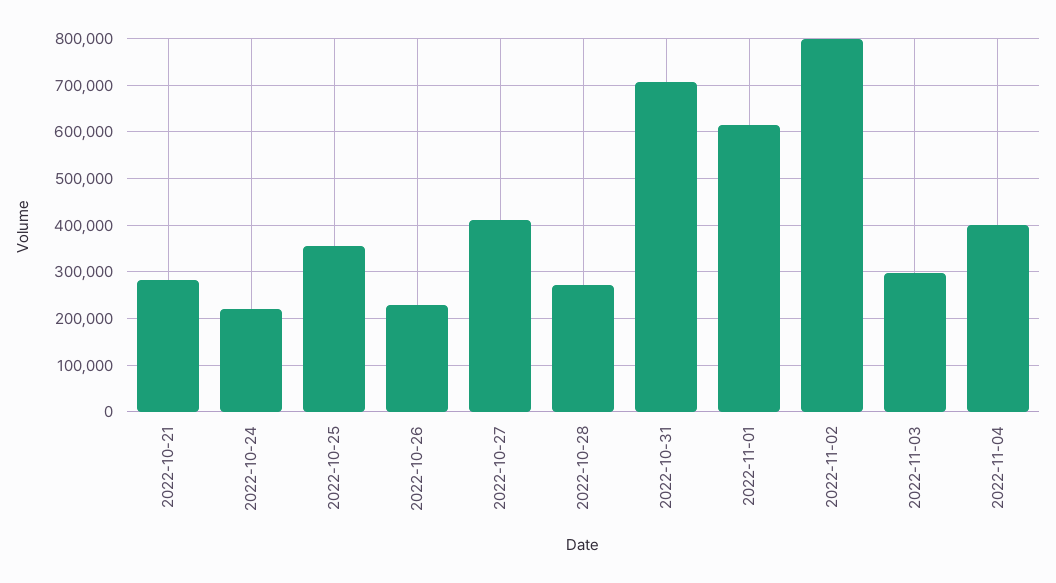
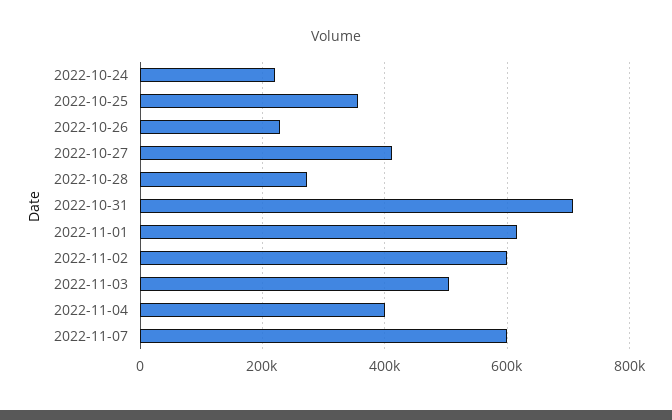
2022-10-21: 280000 -> none
2022-11-02: 800000 -> 600000
2022-11-03: 300000 -> 500000
2022-11-07: none -> 600000

